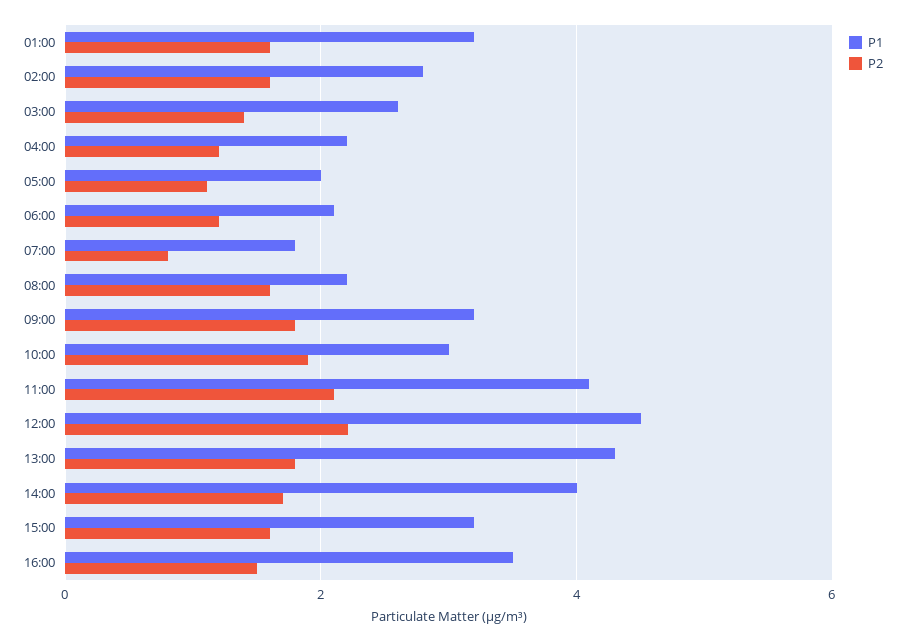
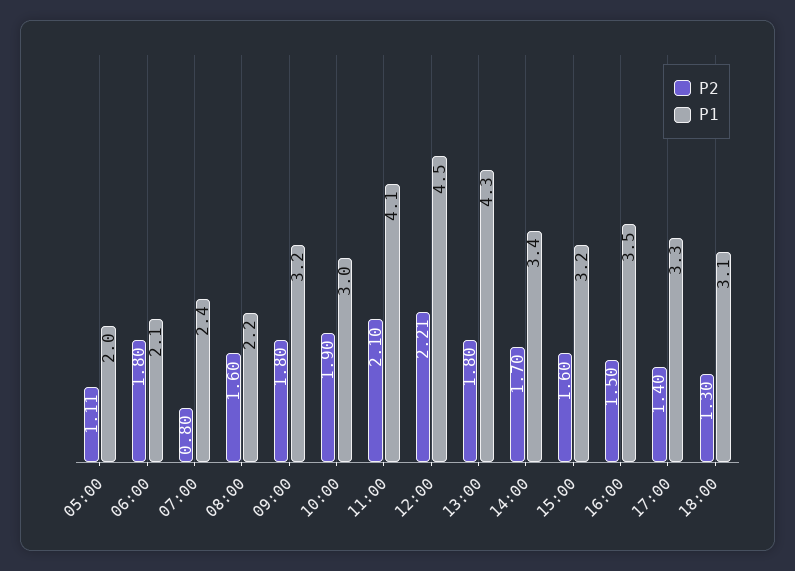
P1, 01:00: 3.2 -> none
P2, 01:00: 1.6 -> none
P1, 02:00: 2.8 -> none
P2, 02:00: 1.6 -> none
P1, 03:00: 2.6 -> none
P2, 03:00: 1.4 -> none
P1, 04:00: 2.2 -> none
P2, 04:00: 1.2 -> none
P2, 06:00: 1.2 -> 1.8
P1, 07:00: 1.8 -> 2.4
P1, 14:00: 4 -> 3.4
P2, 17:00: none -> 1.4
P1, 17:00: none -> 3.3
P2, 18:00: none -> 1.3
P1, 18:00: none -> 3.1

